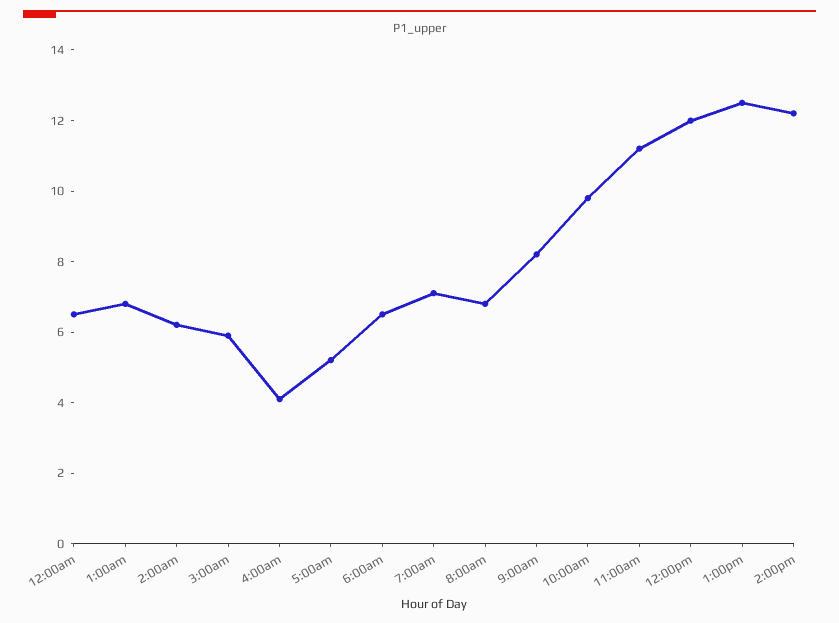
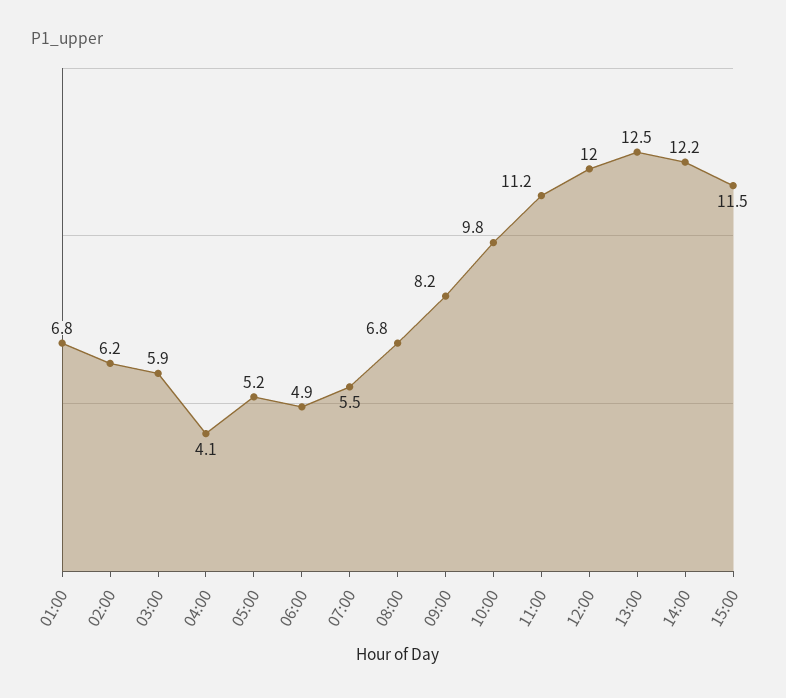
12:00am: 6.5 -> none
6:00am: 6.5 -> 4.9
7:00am: 7 -> 5.5
15:00: none -> 11.5

